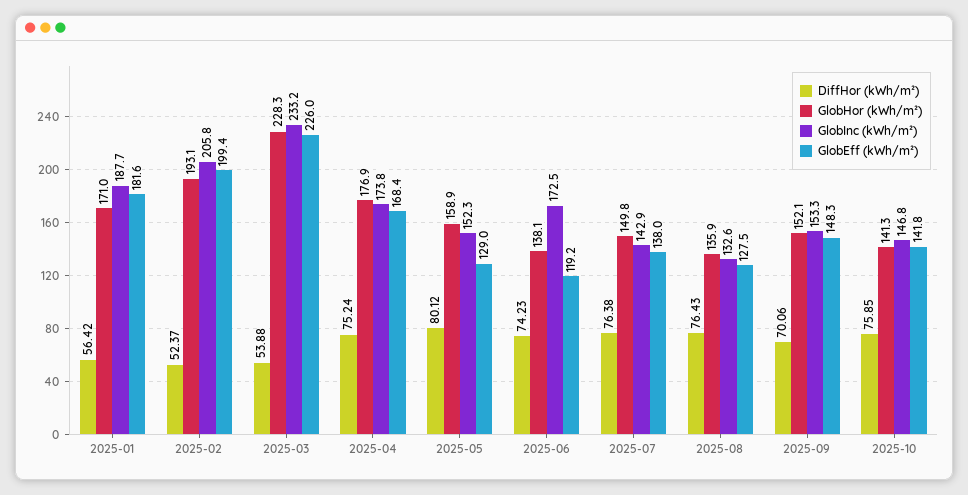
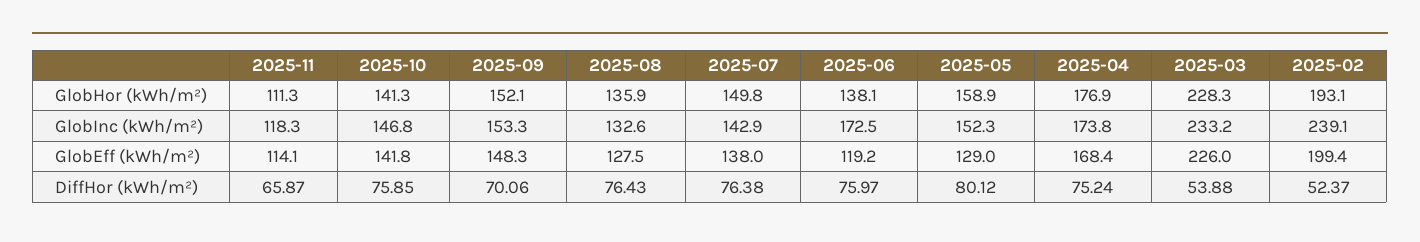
DiffHor (kWh/m²), 2025-01: 56.42 -> none
GlobHor (kWh/m²), 2025-01: 171 -> none
GlobInc (kWh/m²), 2025-01: 187.7 -> none
GlobEff (kWh/m²), 2025-01: 181.6 -> none
GlobInc (kWh/m²), 2025-02: 205.8 -> 239.1
DiffHor (kWh/m²), 2025-06: 74.23 -> 75.97
GlobHor (kWh/m²), 2025-11: none -> 111.3
GlobInc (kWh/m²), 2025-11: none -> 118.3
GlobEff (kWh/m²), 2025-11: none -> 114.1
DiffHor (kWh/m²), 2025-11: none -> 65.87

